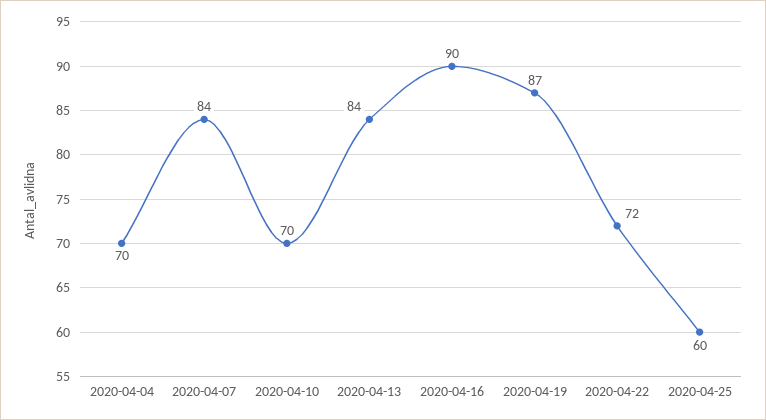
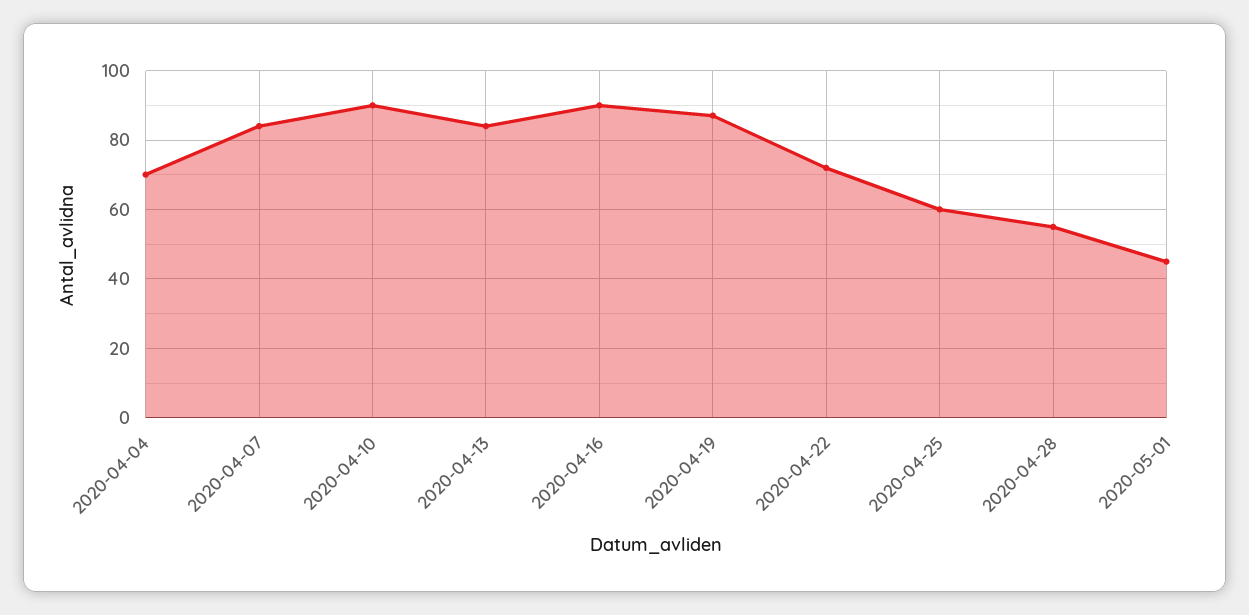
2020-04-10: 70 -> 90
2020-04-28: none -> 55
2020-05-01: none -> 45

